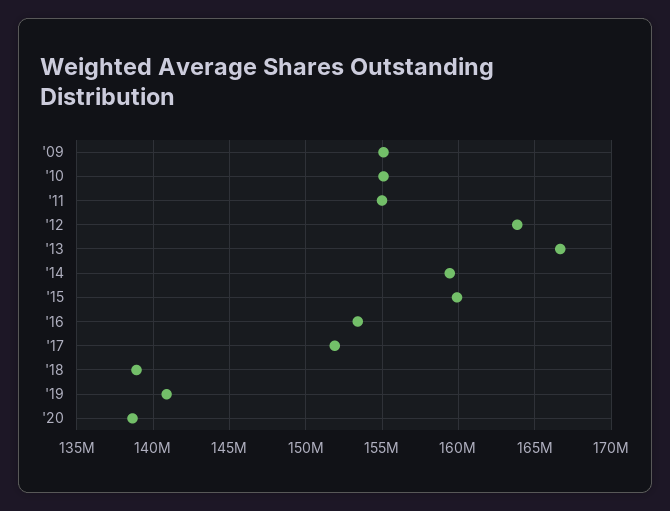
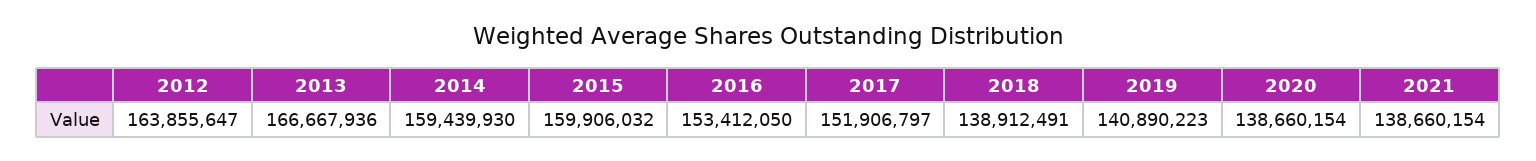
'09: 155000000 -> none
'10: 155000000 -> none
'11: 155000000 -> none
2021: none -> 138660154

